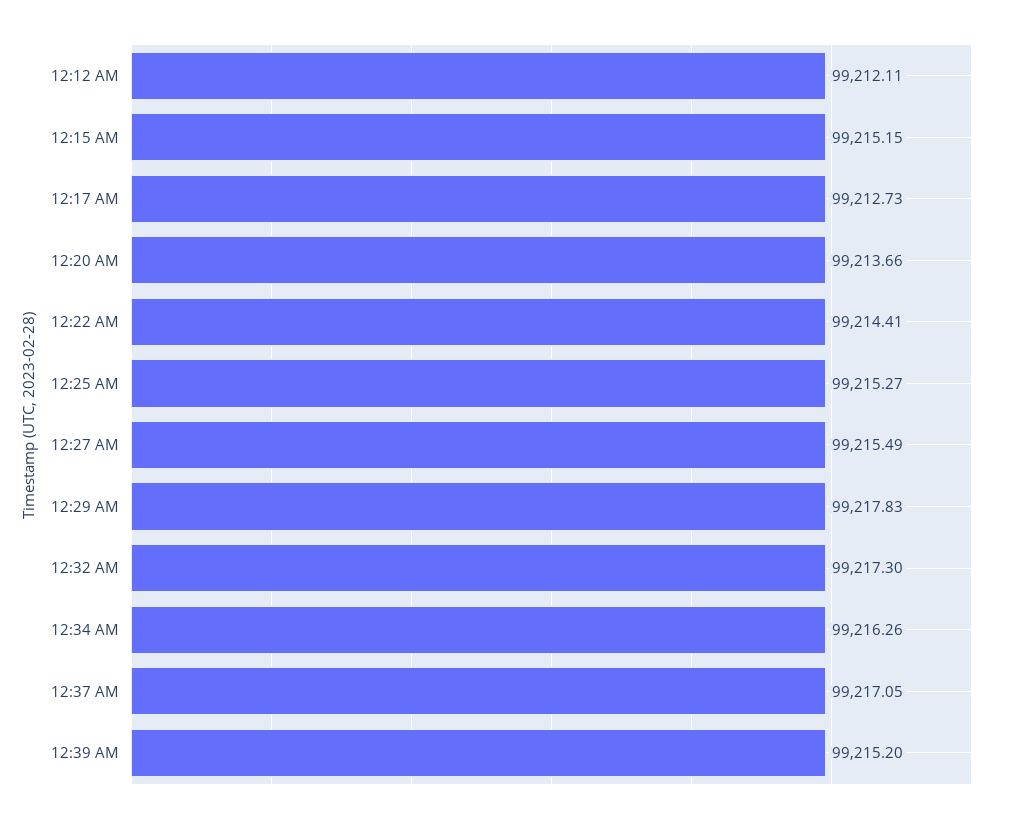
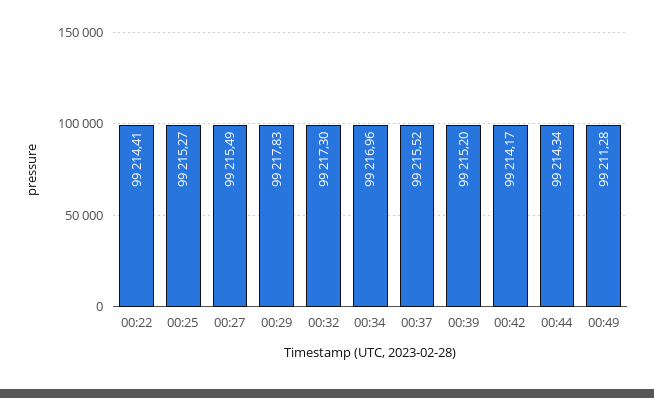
12:12 AM: 99212.11 -> none
12:15 AM: 99215.15 -> none
12:17 AM: 99212.73 -> none
12:20 AM: 99213.66 -> none
12:34 AM: 99216.26 -> 99216.96
12:37 AM: 99217.05 -> 99215.52
00:42: none -> 99214.17
00:44: none -> 99214.34
00:49: none -> 99211.28

